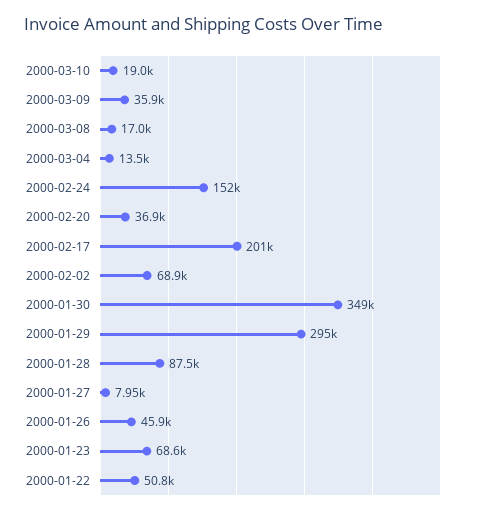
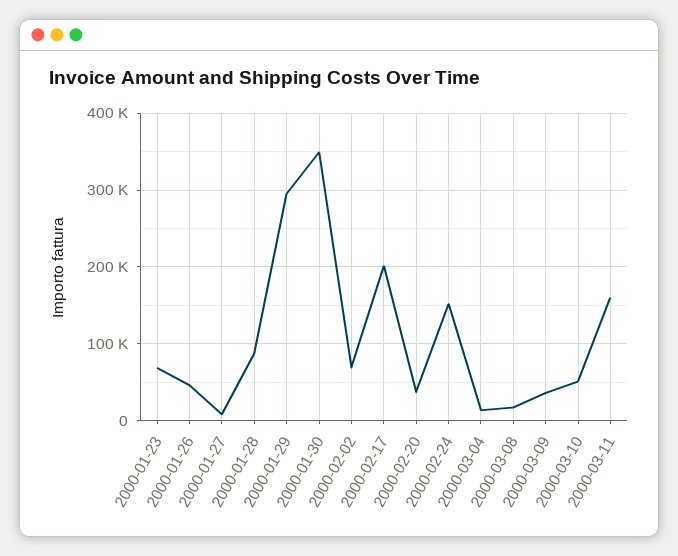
2000-03-10: 19000 -> 50000
2000-01-22: 50800 -> none
2000-03-11: none -> 160000

